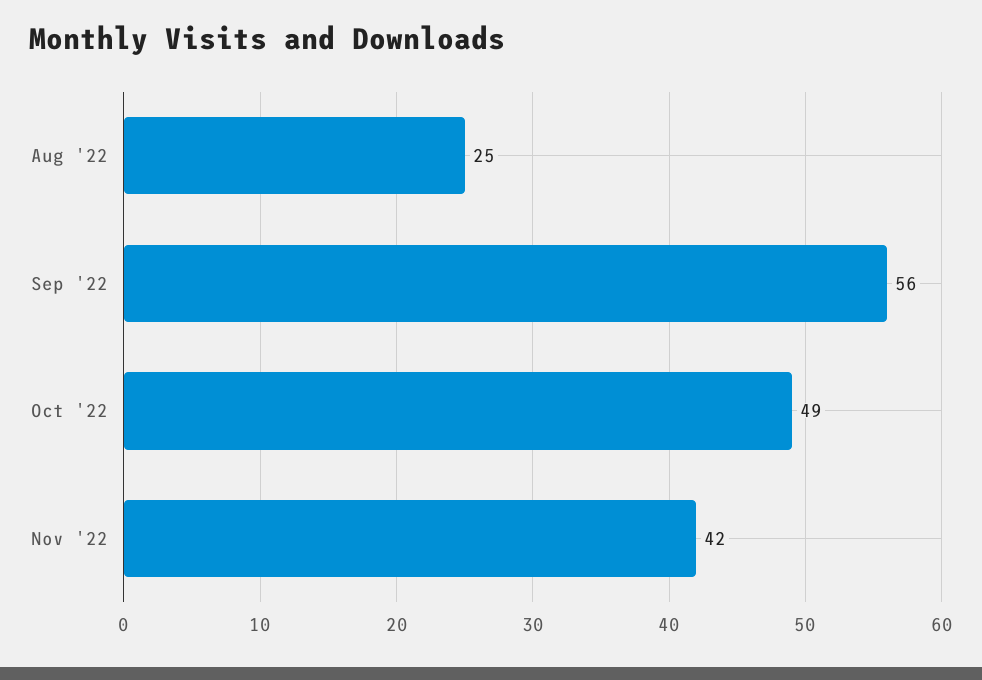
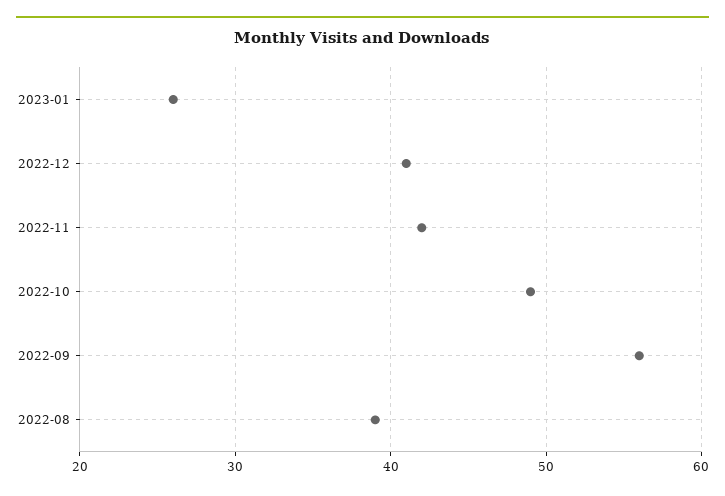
Aug '22: 25 -> 39
2023-01: none -> 26
2022-12: none -> 41

